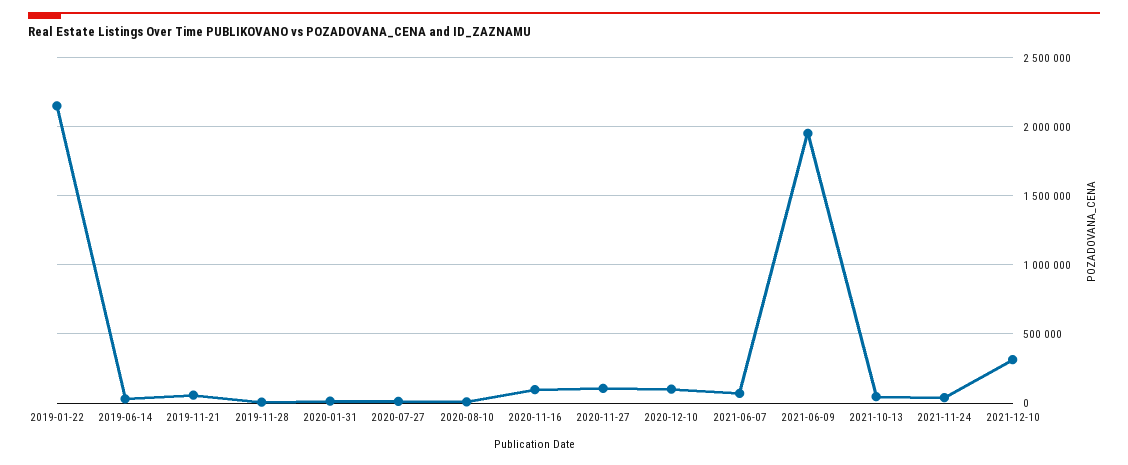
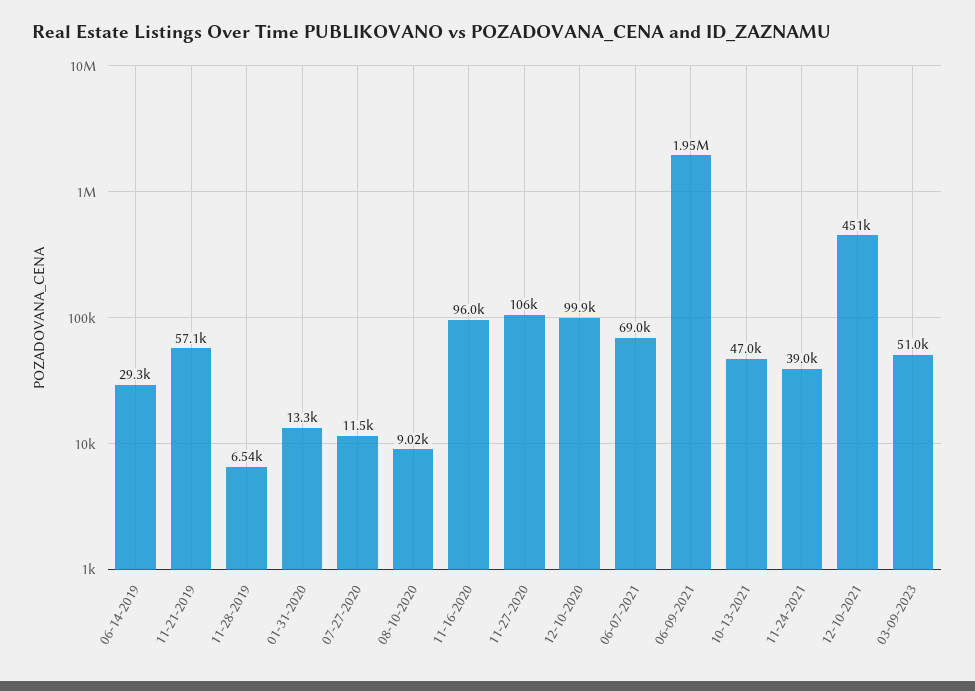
2019-01-22: 2150000 -> none
2021-12-10: 300000 -> 451000
03-09-2023: none -> 51000

